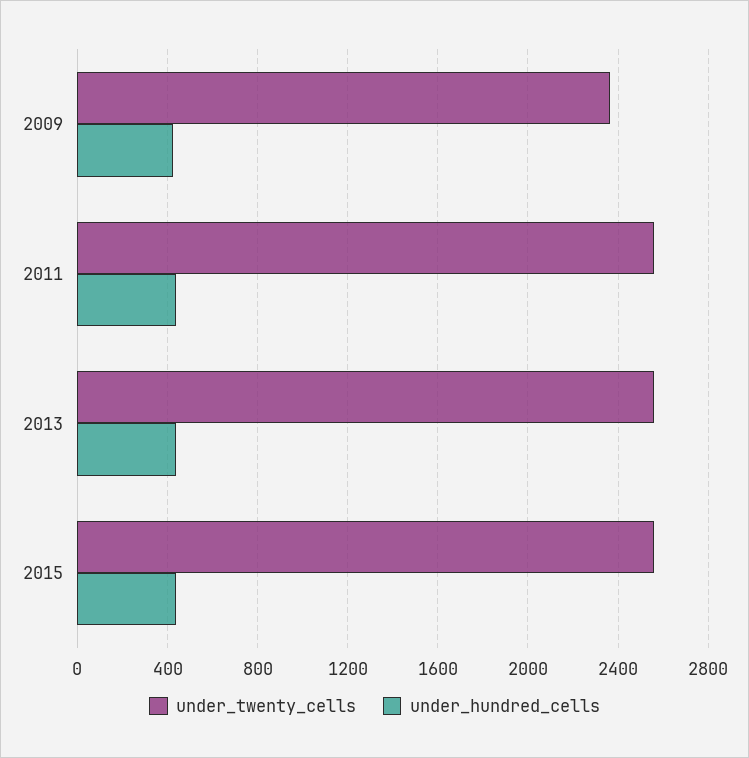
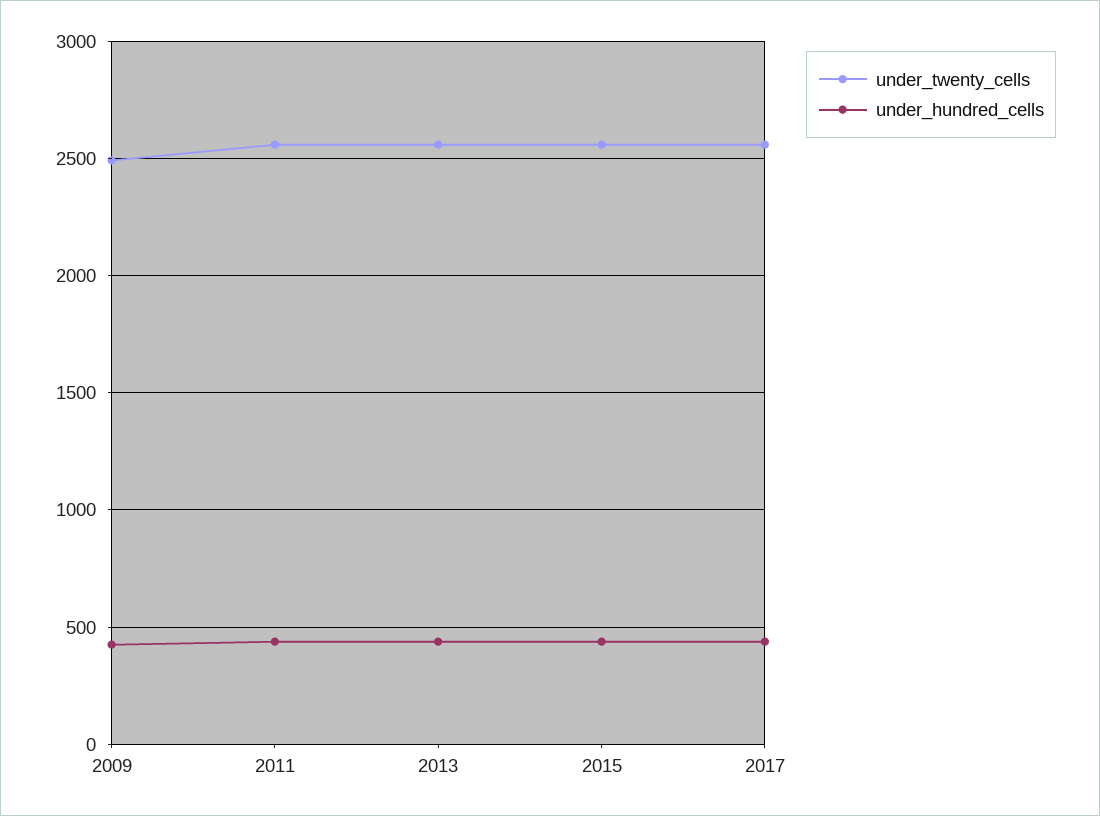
under_twenty_cells, 2009: 2350 -> 2500
under_twenty_cells, 2017: none -> 2550
under_hundred_cells, 2017: none -> 450

